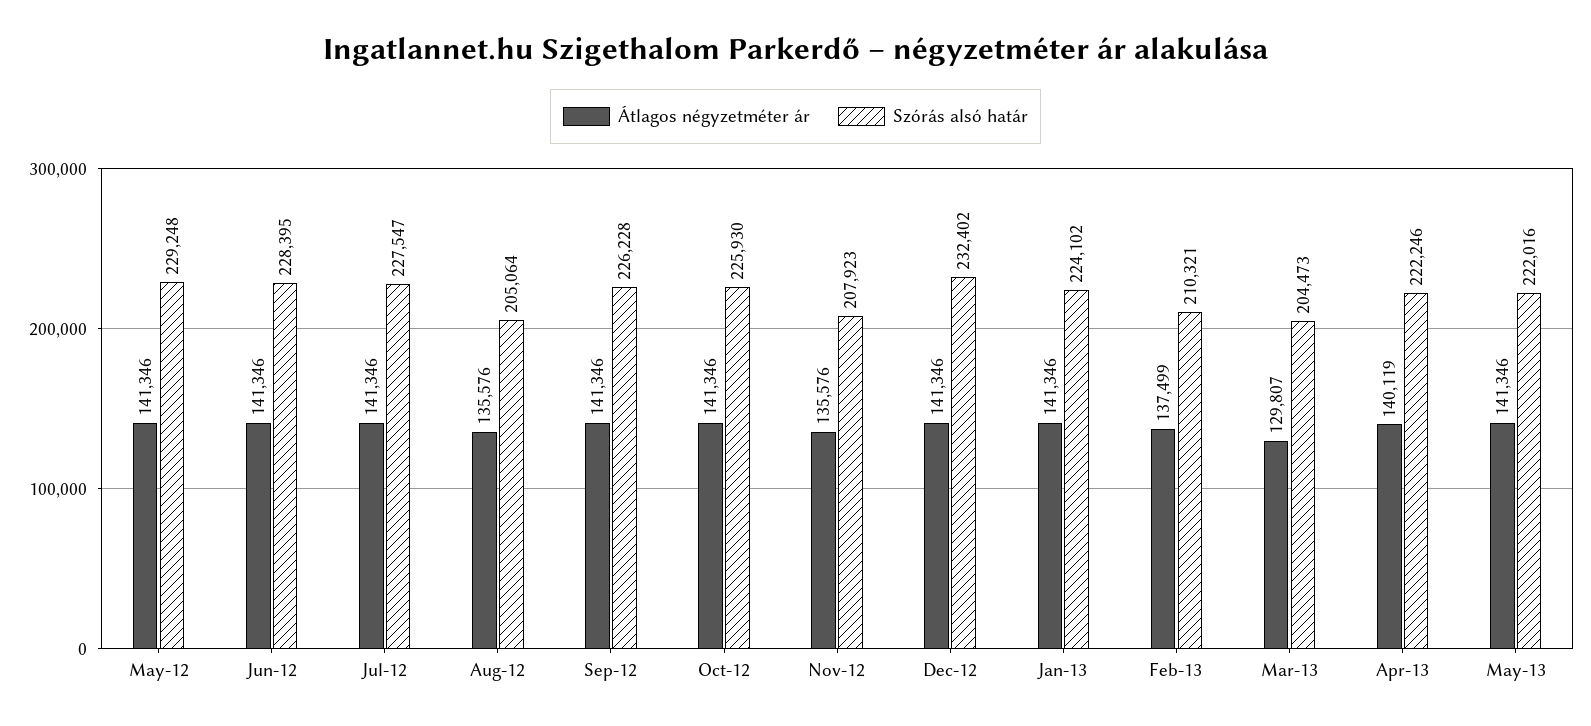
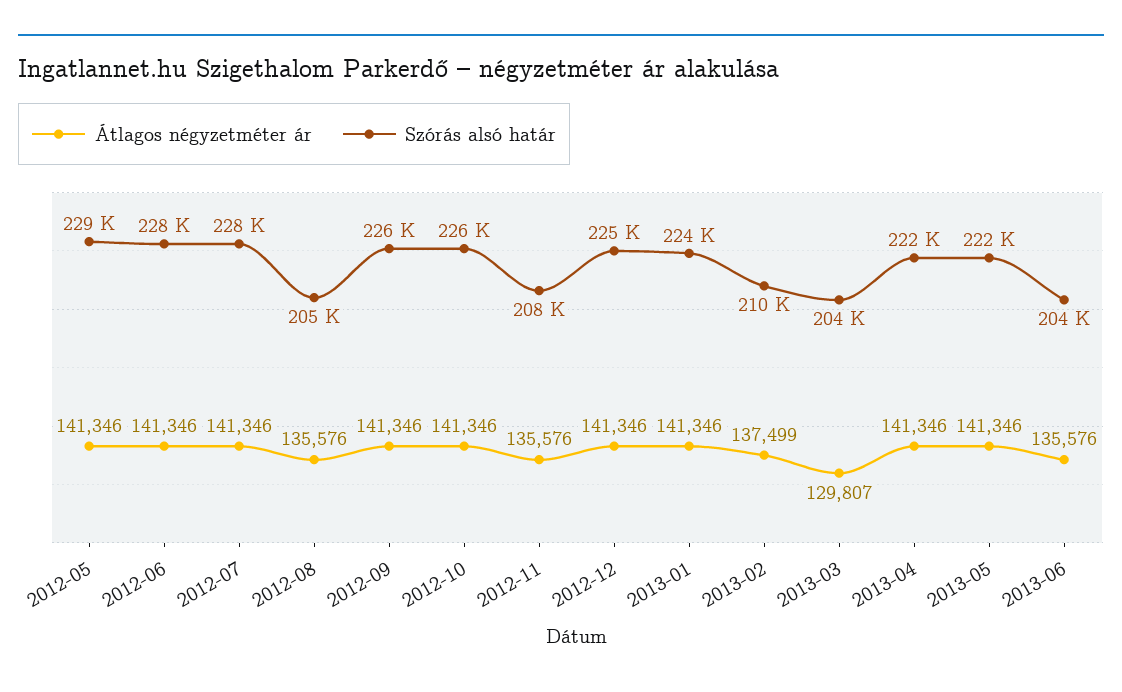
Szórás alsó határ, Dec-12: 232402 -> 225000
Átlagos négyzetméter ár, Apr-13: 140119 -> 141346
Átlagos négyzetméter ár, 2013-06: none -> 135576
Szórás alsó határ, 2013-06: none -> 204000

